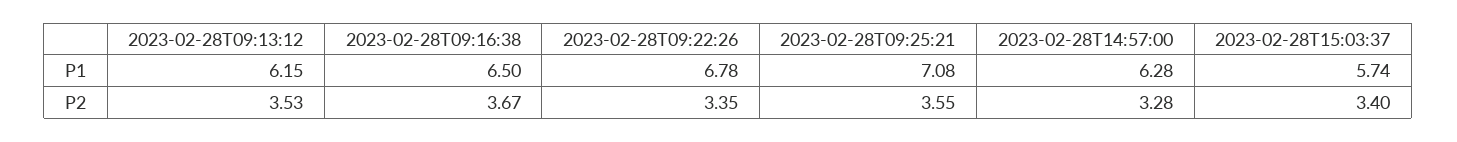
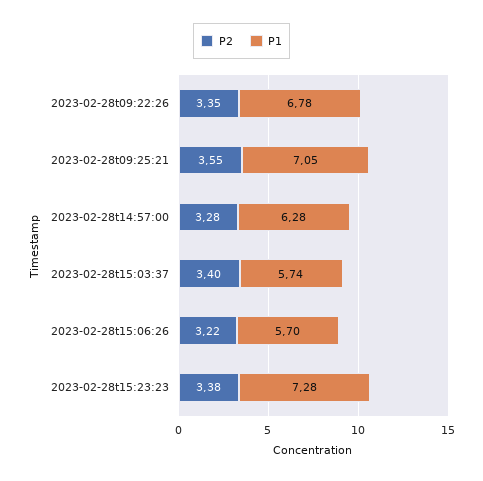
P1, 2023-02-28T09:13:12: 6.15 -> none
P1, 2023-02-28T09:16:38: 6.5 -> none
P1, 2023-02-28T09:25:21: 7.08 -> 7.05
P2, 2023-02-28T09:13:12: 3.53 -> none
P2, 2023-02-28T09:16:38: 3.67 -> none
P2, 2023-02-28t15:06:26: none -> 3.22
P1, 2023-02-28t15:06:26: none -> 5.7
P2, 2023-02-28t15:23:23: none -> 3.38
P1, 2023-02-28t15:23:23: none -> 7.28

